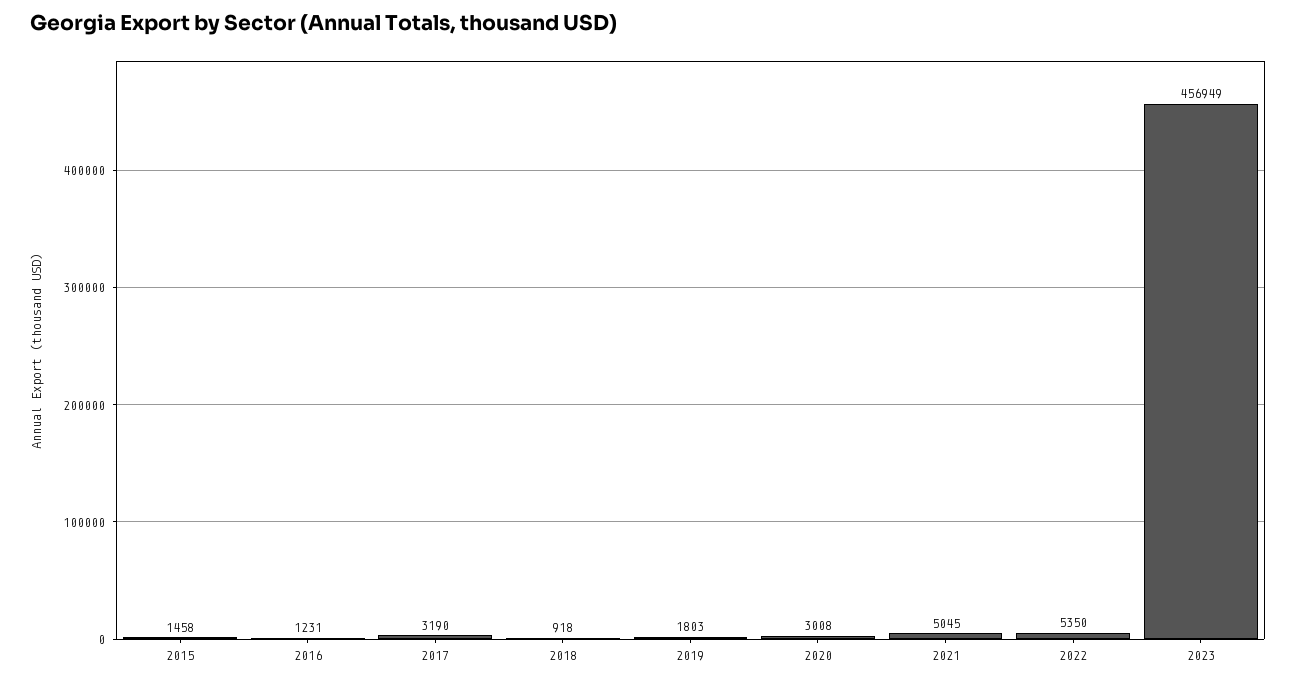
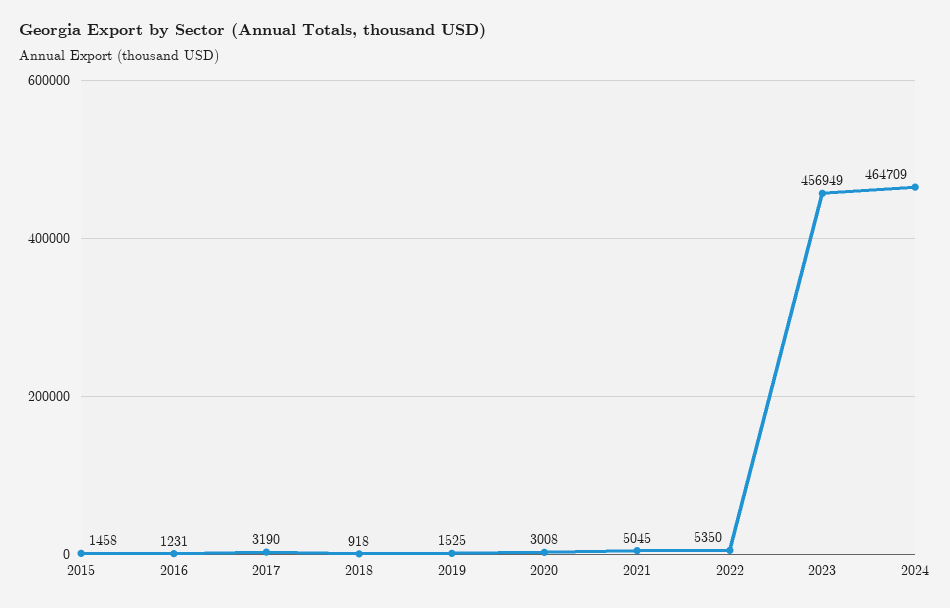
2019: 1803 -> 1525
2024: none -> 464709

